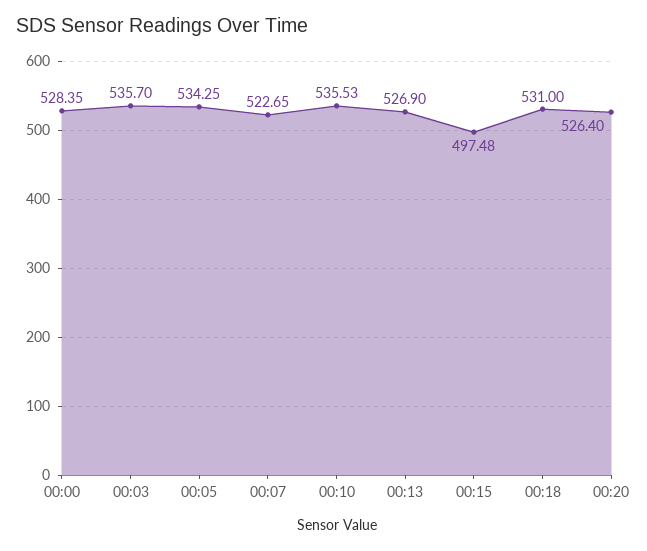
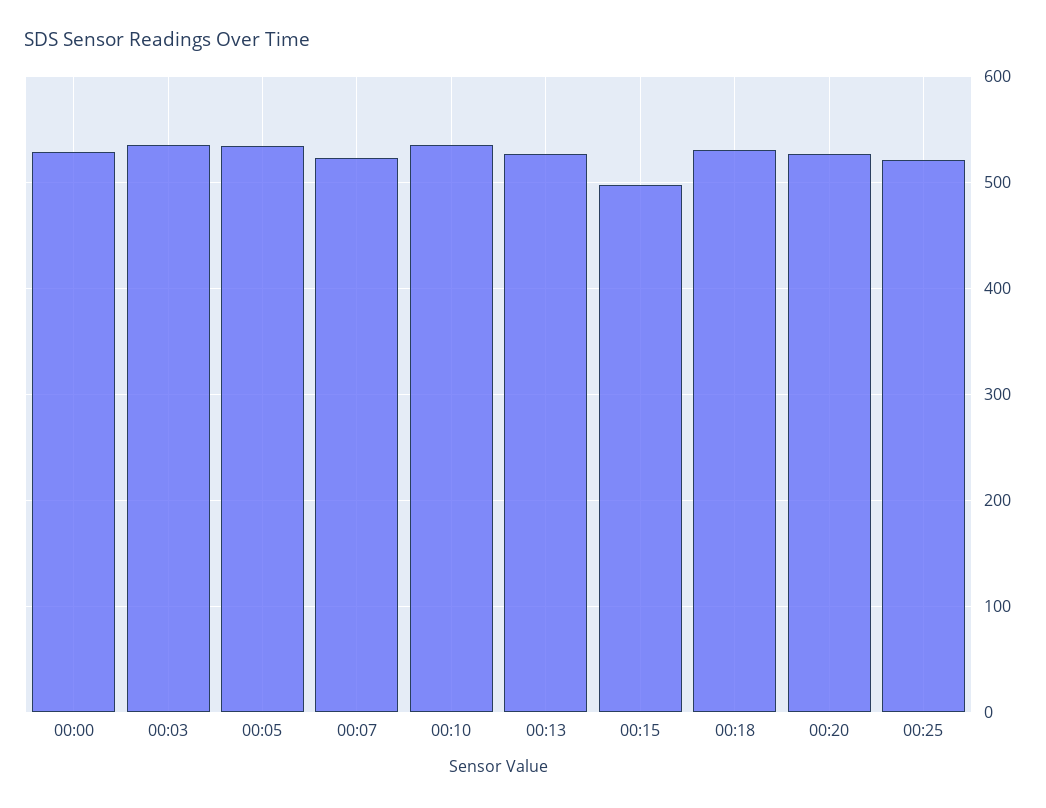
00:25: none -> 520

